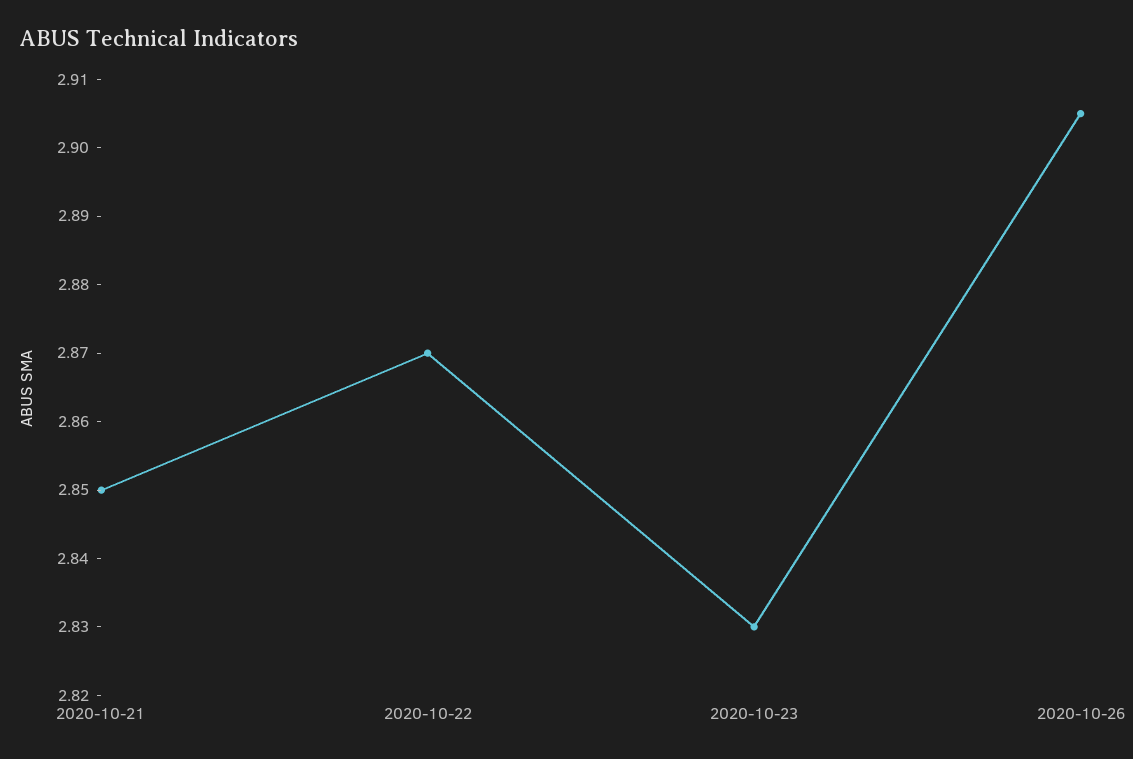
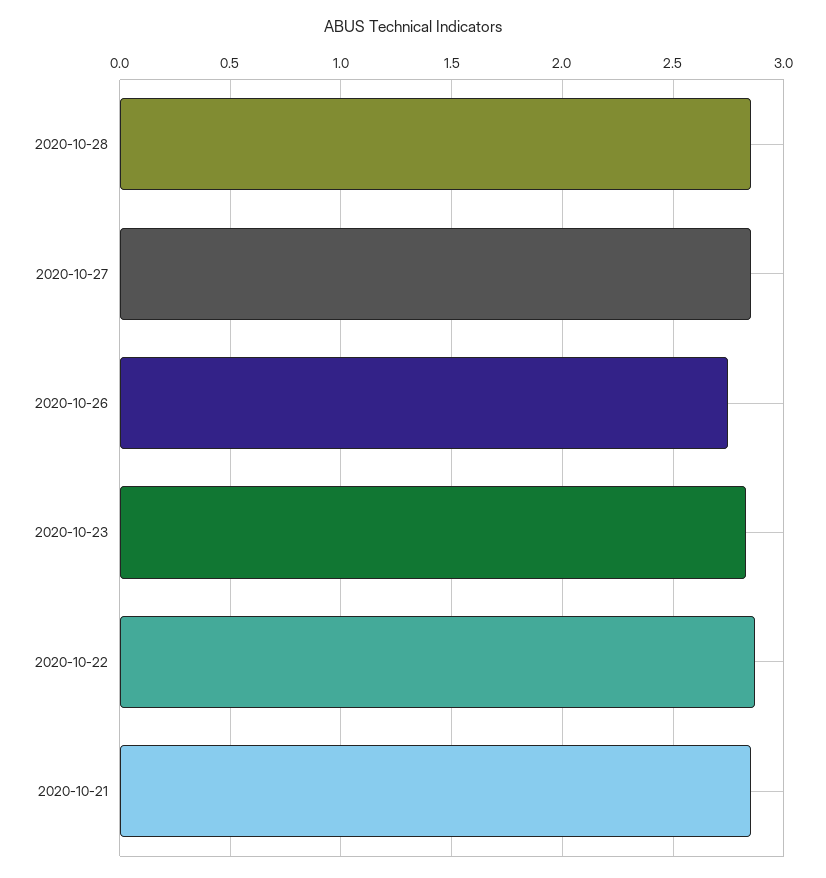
2020-10-26: 2.905 -> 2.75
2020-10-28: none -> 2.85
2020-10-27: none -> 2.85

